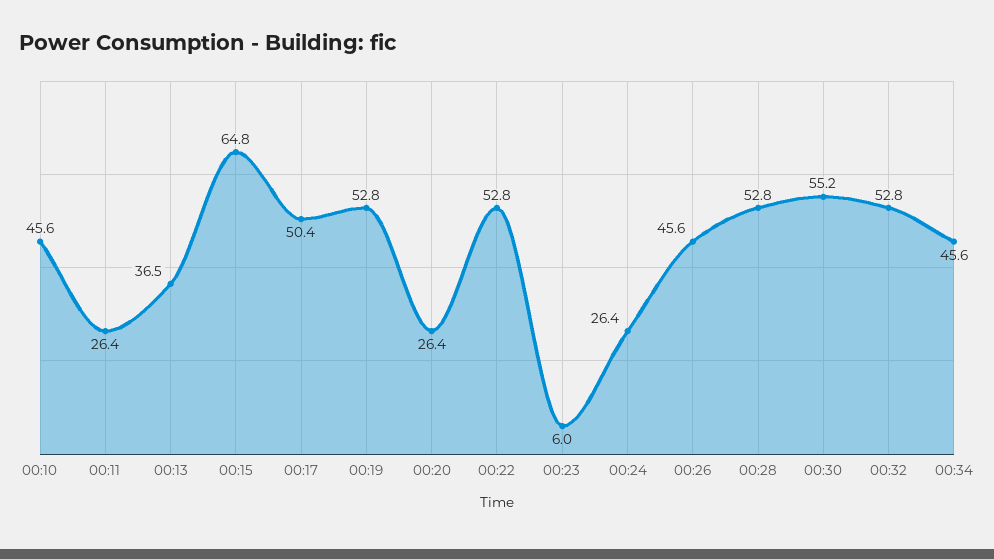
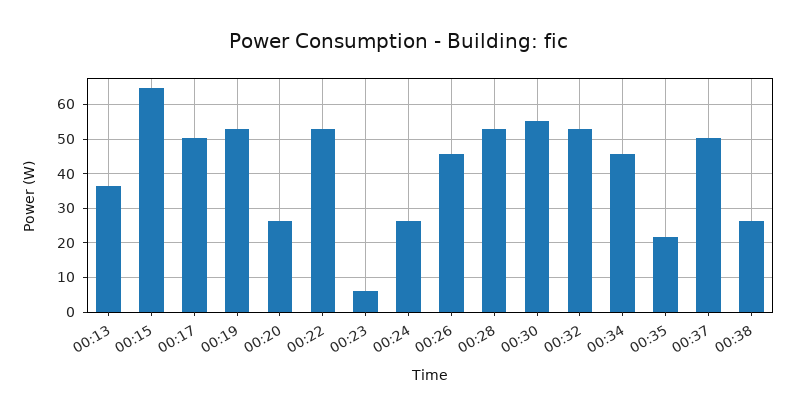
00:10: 45.6 -> none
00:11: 26.4 -> none
00:35: none -> 22
00:37: none -> 50
00:38: none -> 26

